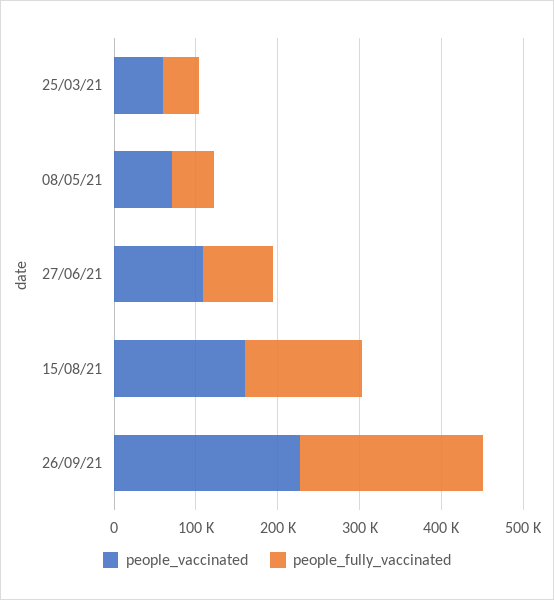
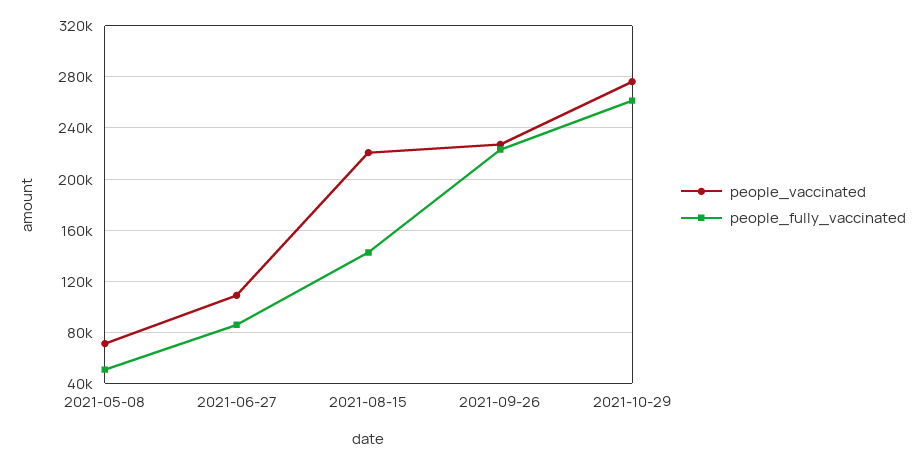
people_vaccinated, 25/03/21: 60000 -> none
people_fully_vaccinated, 25/03/21: 40000 -> none
people_vaccinated, 15/08/21: 160000 -> 220000
people_vaccinated, 2021-10-29: none -> 275000
people_fully_vaccinated, 2021-10-29: none -> 260000

